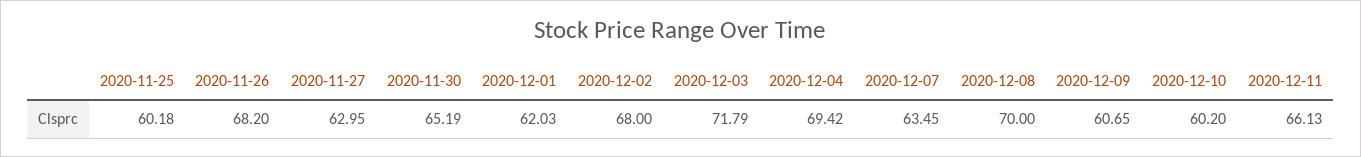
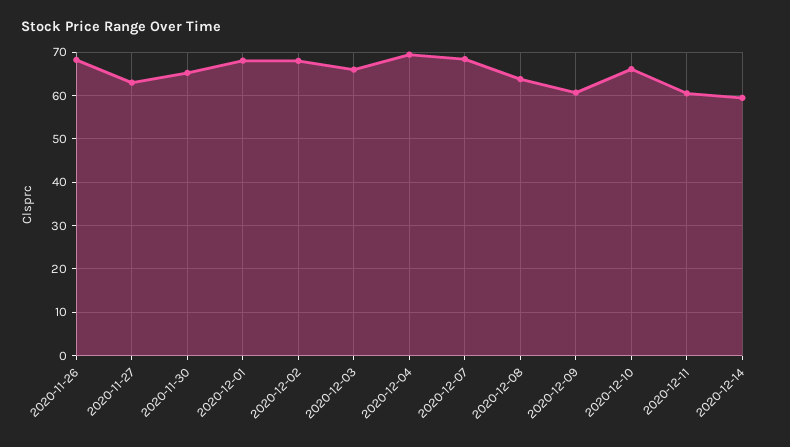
2020-11-25: 60.18 -> none
2020-12-01: 62.03 -> 68
2020-12-03: 71.79 -> 66
2020-12-07: 63.45 -> 68
2020-12-08: 70 -> 64
2020-12-10: 60.2 -> 66
2020-12-11: 66.13 -> 60
2020-12-14: none -> 60

